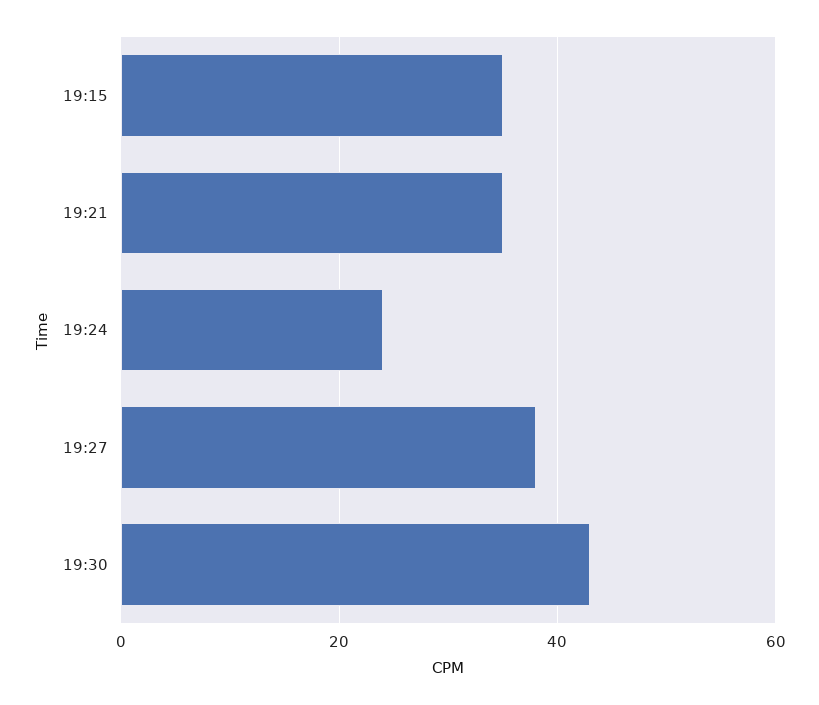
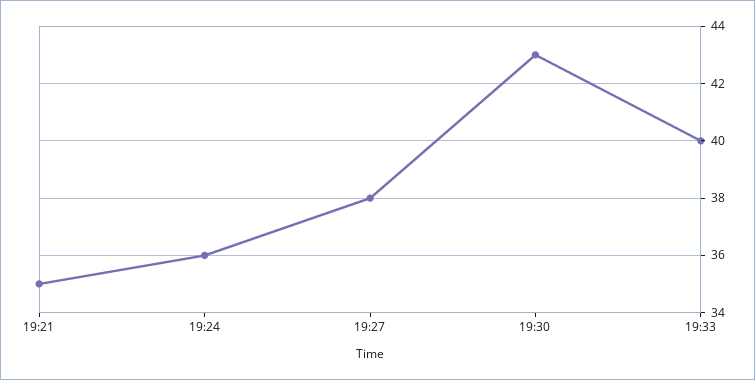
19:15: 35 -> none
19:24: 25 -> 36
19:33: none -> 40

